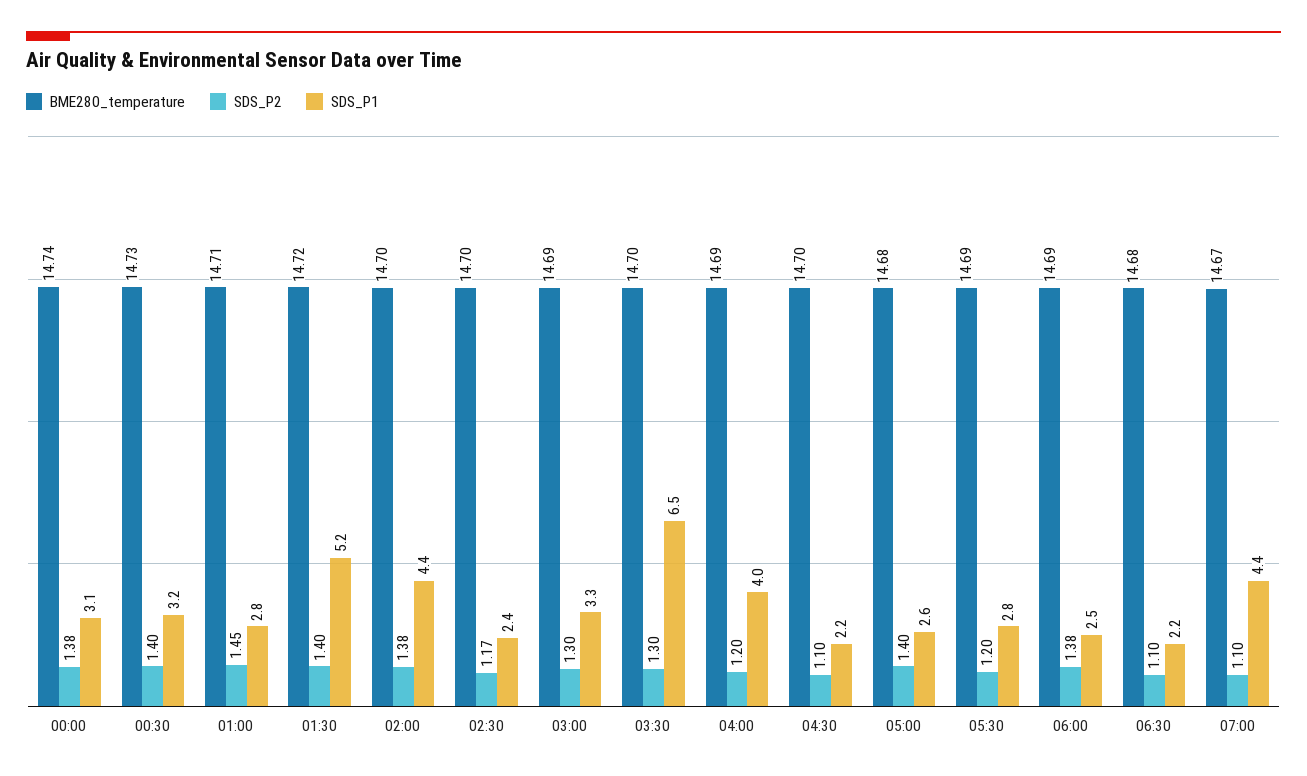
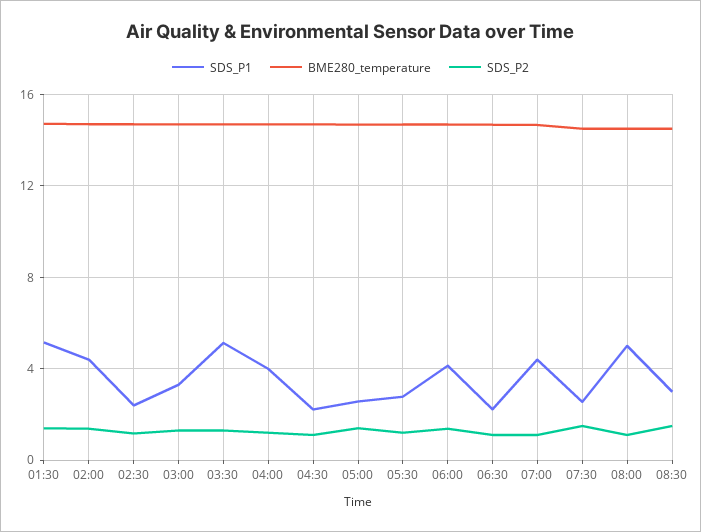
BME280_temperature, 00:00: 14.74 -> none
SDS_P2, 00:00: 1.38 -> none
SDS_P1, 00:00: 3.1 -> none
BME280_temperature, 00:30: 14.73 -> none
SDS_P2, 00:30: 1.4 -> none
SDS_P1, 00:30: 3.2 -> none
BME280_temperature, 01:00: 14.71 -> none
SDS_P2, 01:00: 1.45 -> none
SDS_P1, 01:00: 2.8 -> none
SDS_P1, 03:30: 6.5 -> 5
SDS_P1, 06:00: 2.5 -> 4
SDS_P1, 07:30: none -> 2.5
BME280_temperature, 07:30: none -> 14.5
SDS_P2, 07:30: none -> 1.5
SDS_P1, 08:00: none -> 5
BME280_temperature, 08:00: none -> 14.5
SDS_P2, 08:00: none -> 1
SDS_P1, 08:30: none -> 3
BME280_temperature, 08:30: none -> 14.5
SDS_P2, 08:30: none -> 1.5

